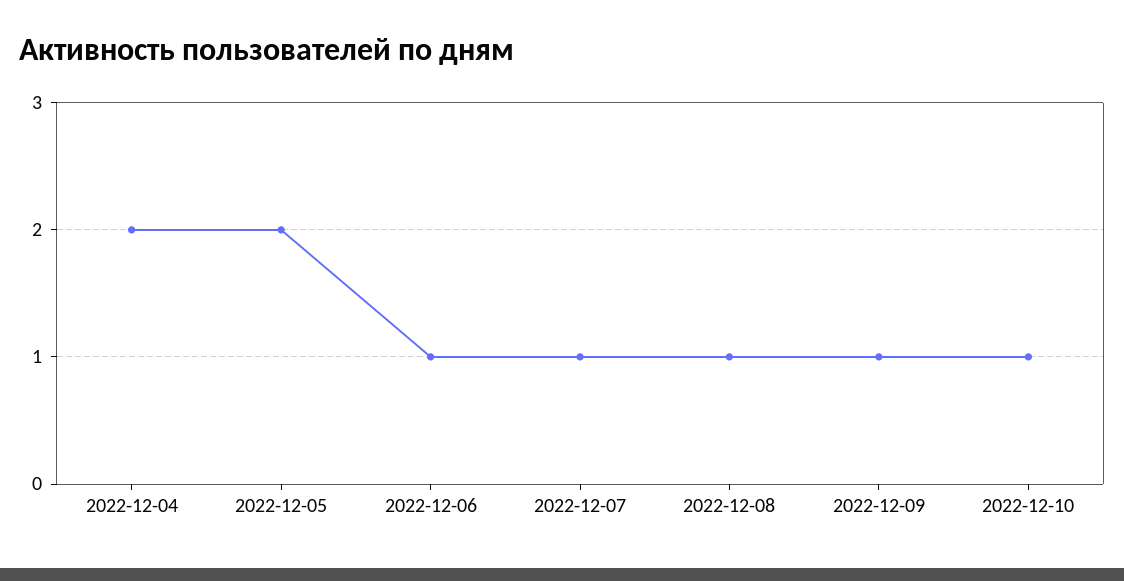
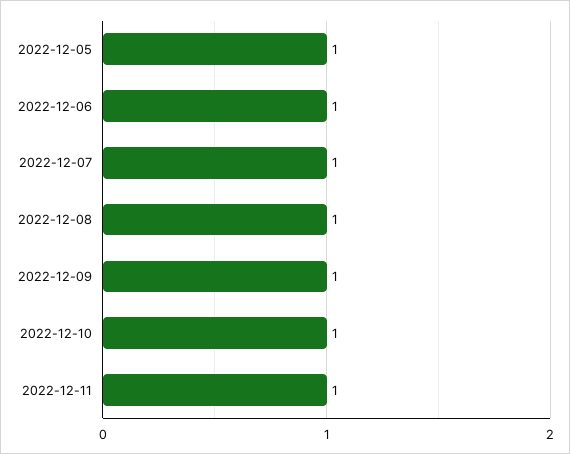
2022-12-04: 2 -> none
2022-12-05: 2 -> 1
2022-12-11: none -> 1

